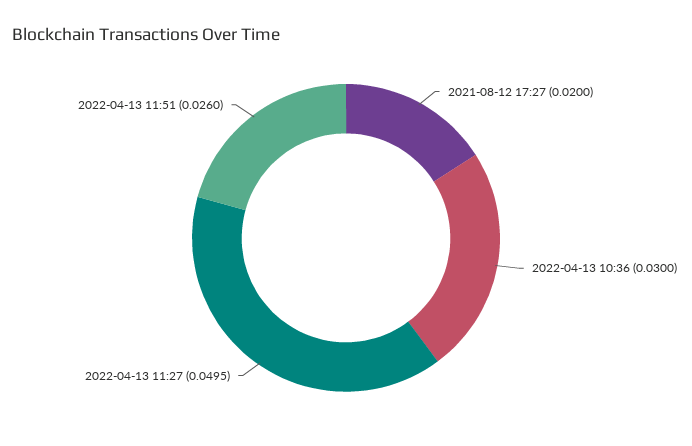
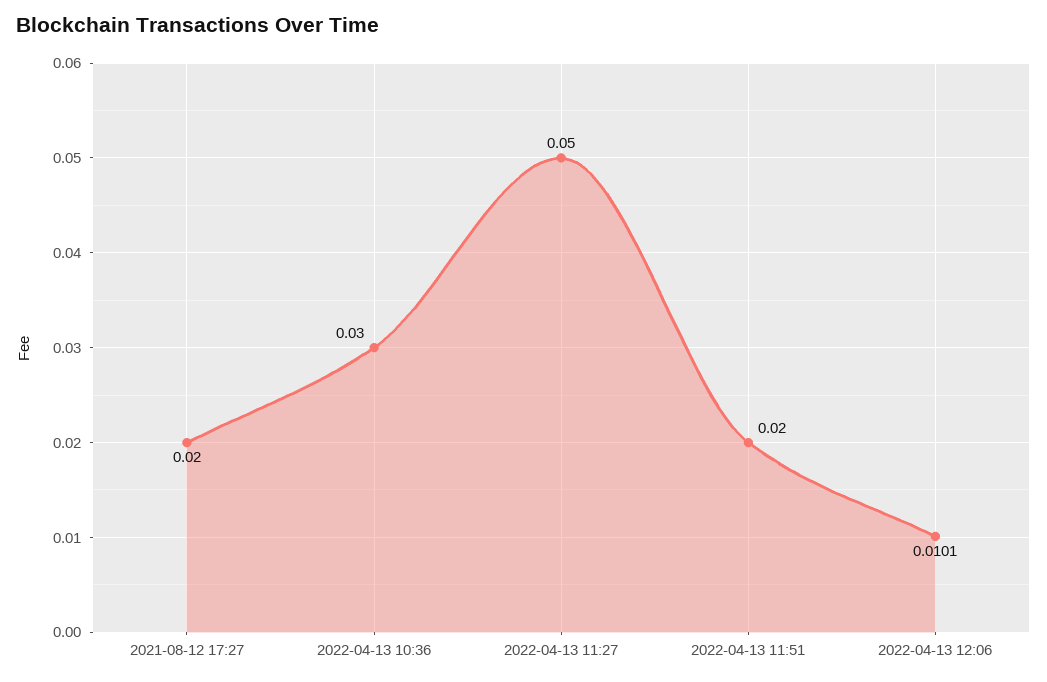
2022-04-13 11:27: 0.0495 -> 0.05
2022-04-13 11:51: 0.026 -> 0.02
2022-04-13 12:06: none -> 0.0101

